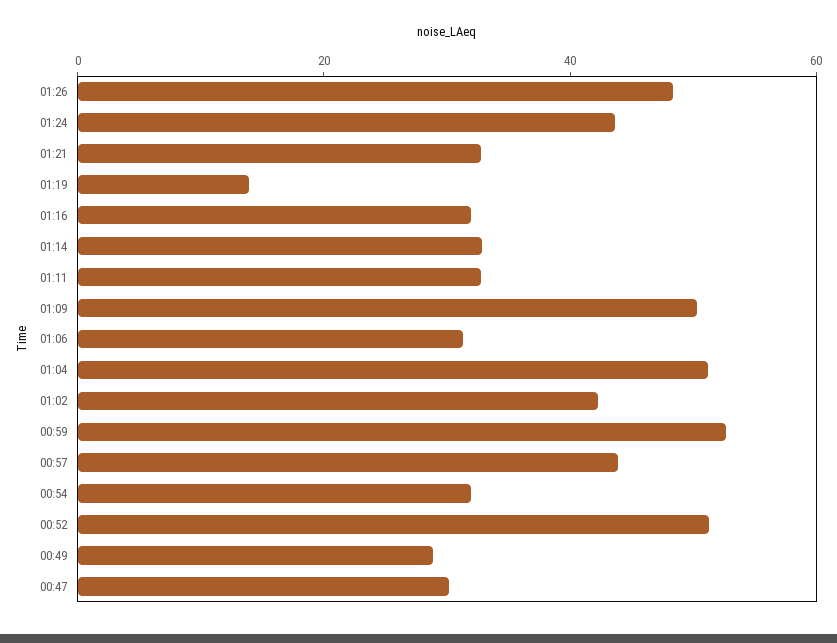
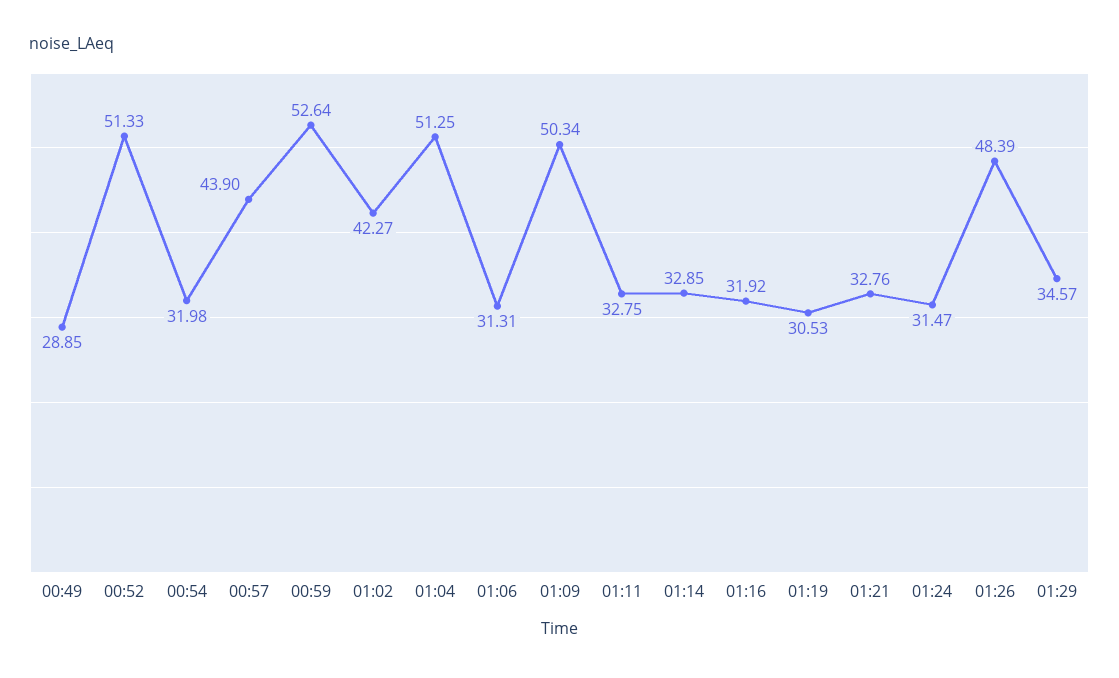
01:24: 45 -> 31.47
01:19: 15 -> 30.53
00:47: 30 -> none
01:29: none -> 34.57

